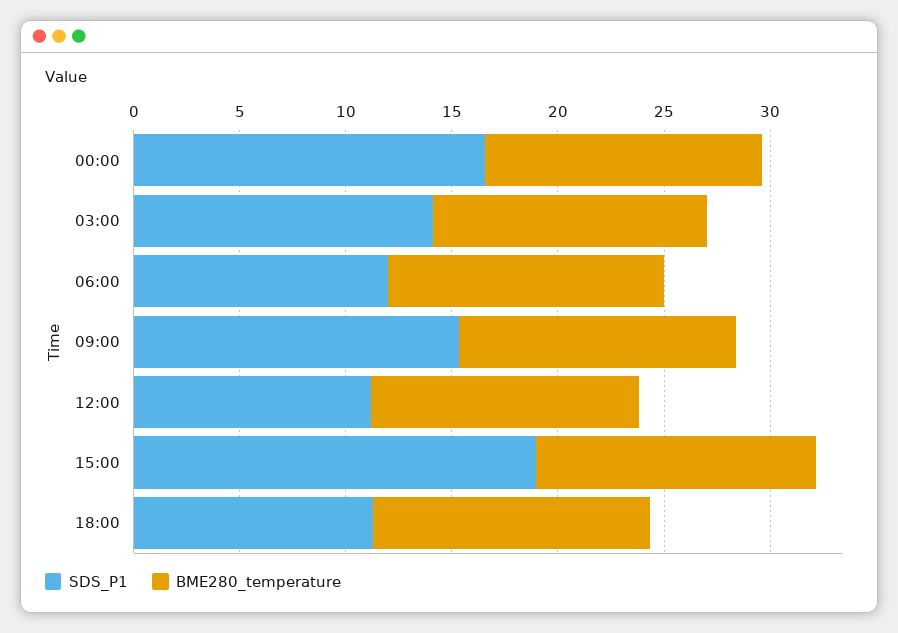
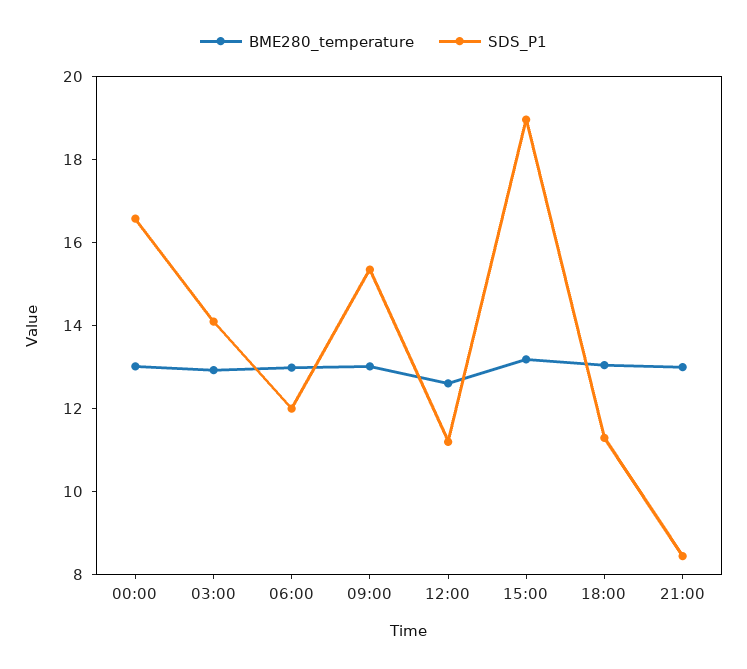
BME280_temperature, 21:00: none -> 13
SDS_P1, 21:00: none -> 8.5

